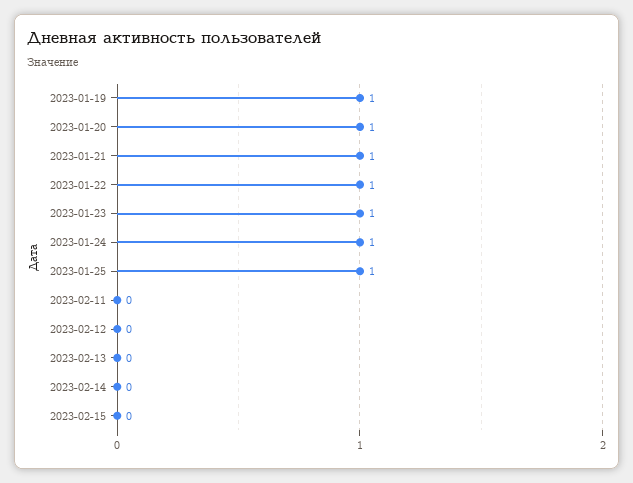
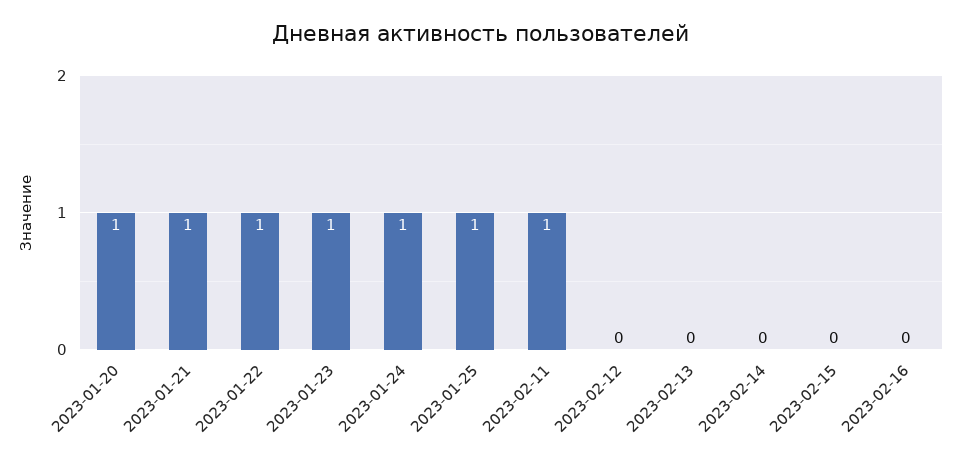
2023-01-19: 1 -> none
2023-02-11: 0 -> 1
2023-02-16: none -> 0

